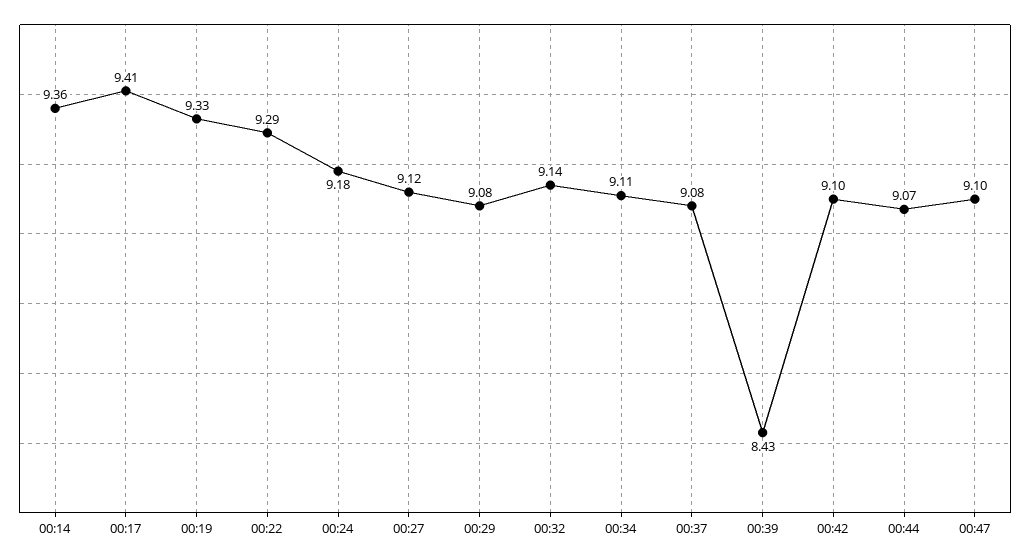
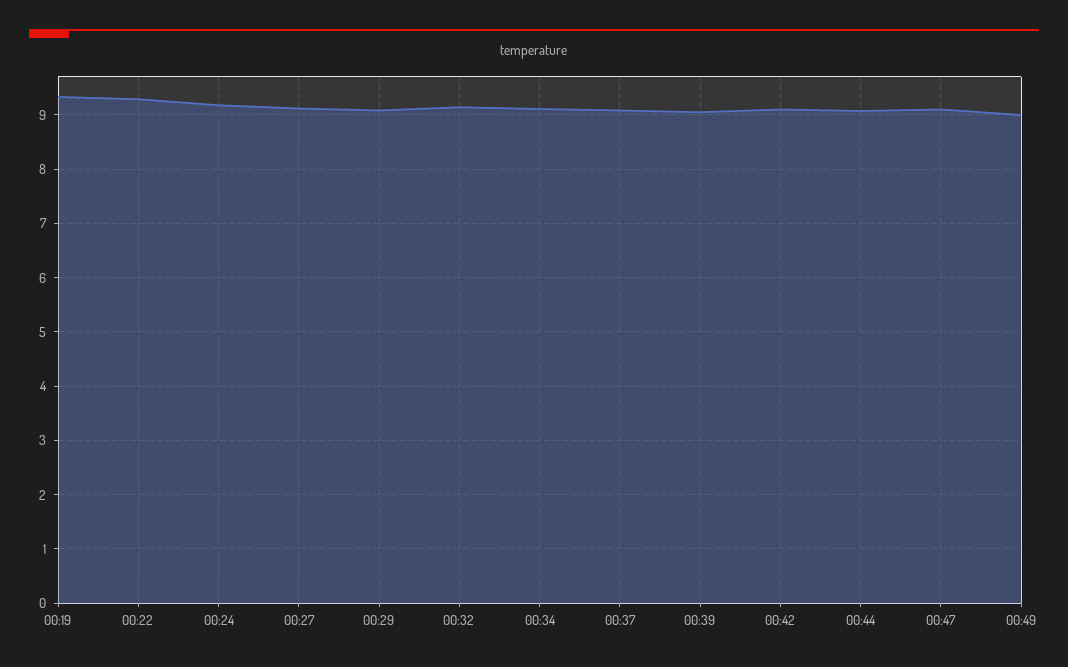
00:14: 9.36 -> none
00:17: 9.41 -> none
00:39: 8.43 -> 9
00:49: none -> 9

